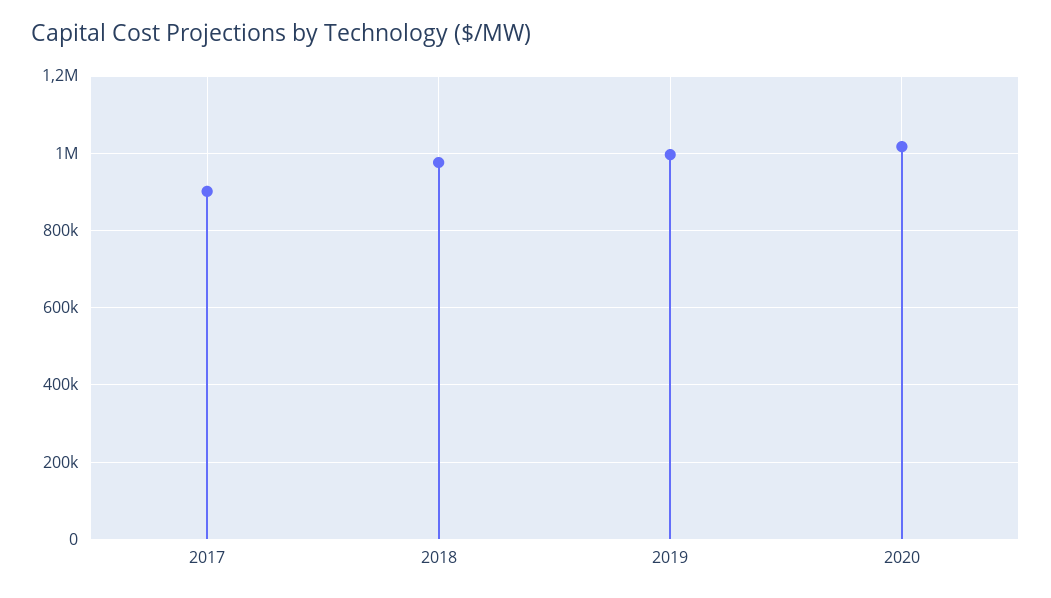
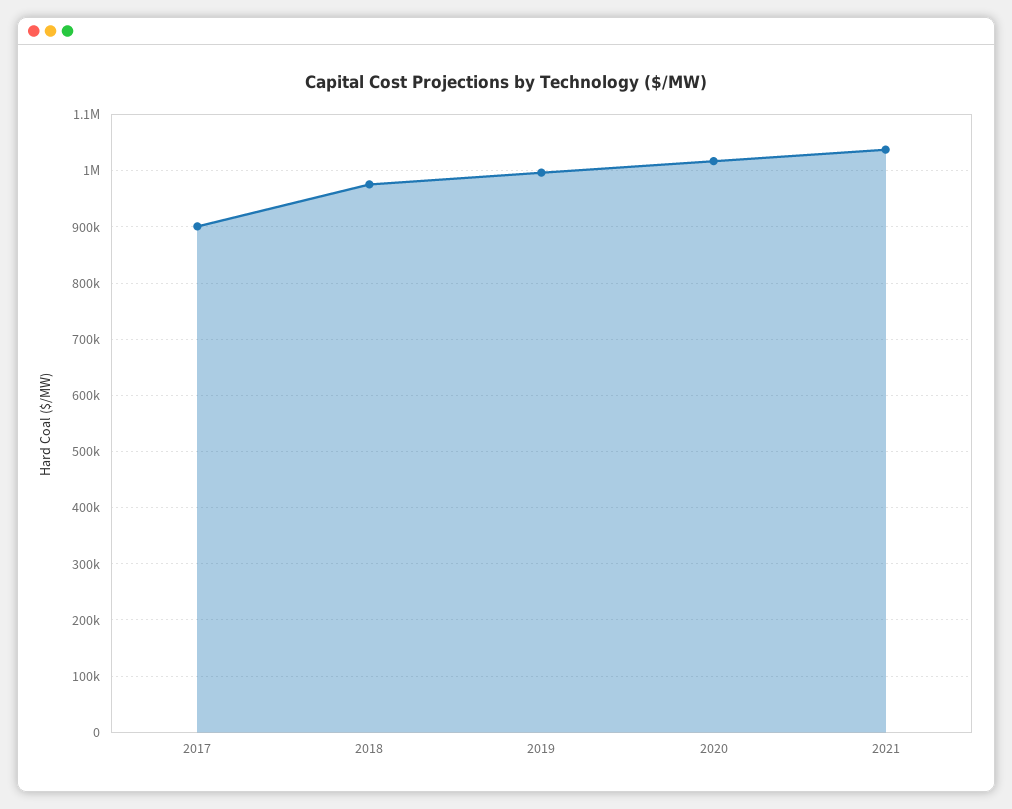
2021: none -> 1040000

